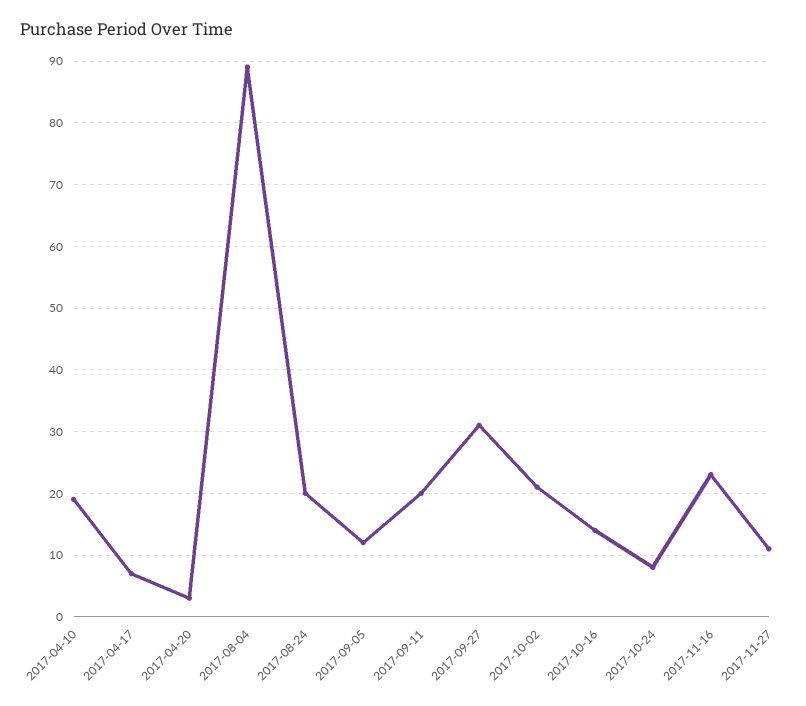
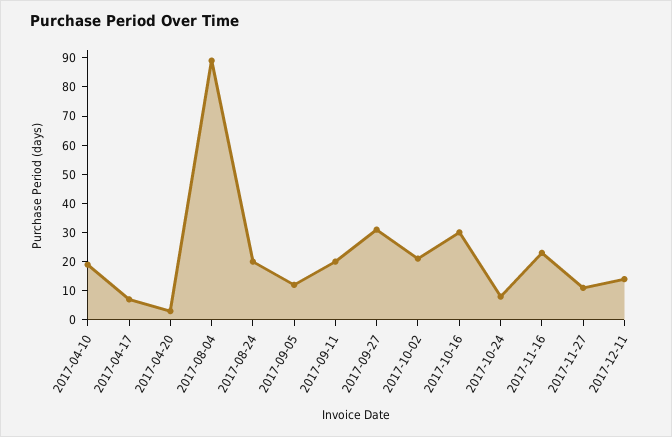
2017-10-16: 14 -> 30
2017-12-11: none -> 15

